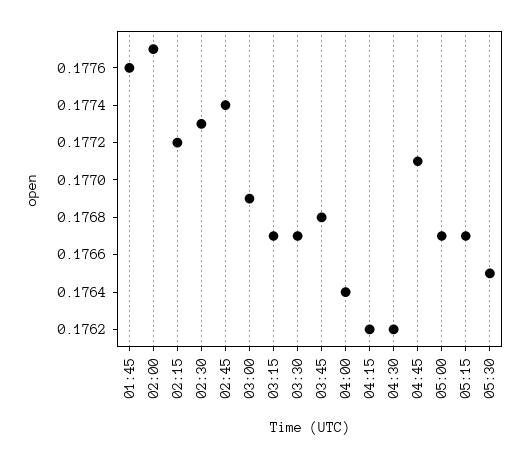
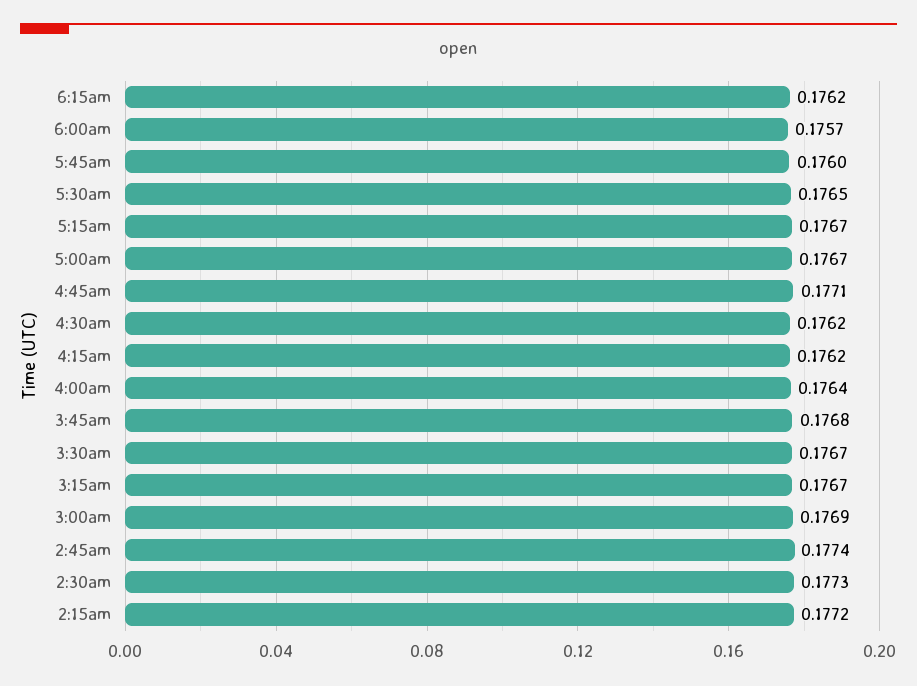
01:45: 0.1776 -> none
02:00: 0.1777 -> none
6:15am: none -> 0.1762
6:00am: none -> 0.1757
5:45am: none -> 0.176

